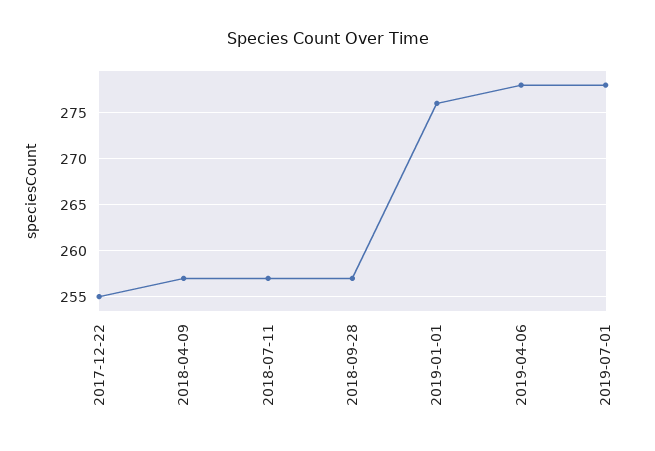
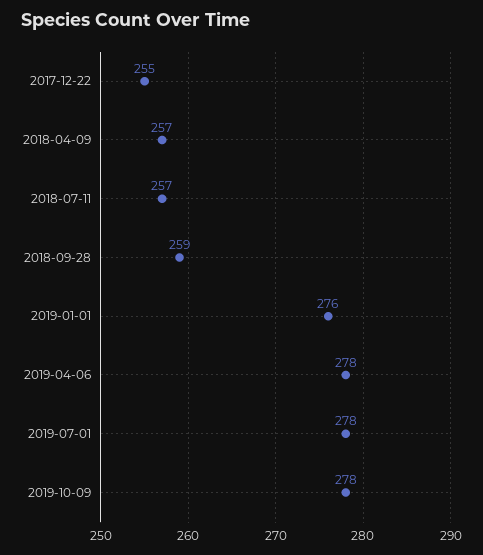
2018-09-28: 257 -> 259
2019-10-09: none -> 278

